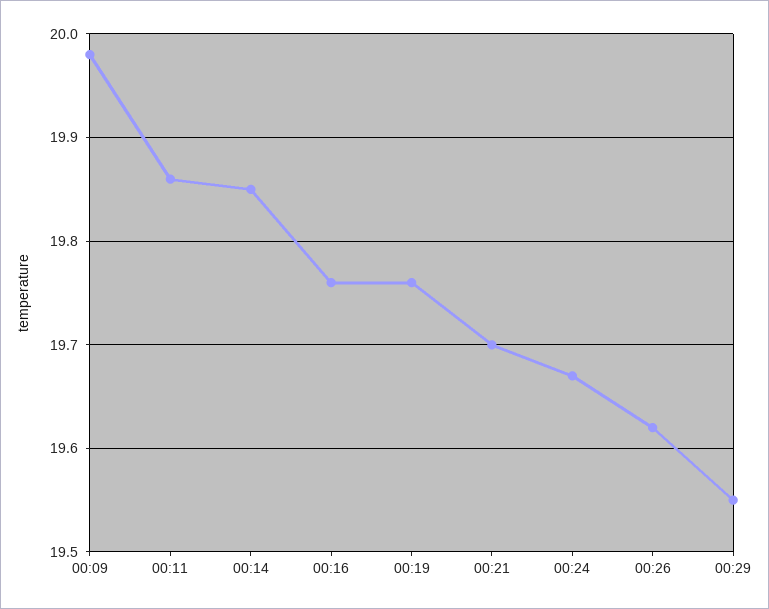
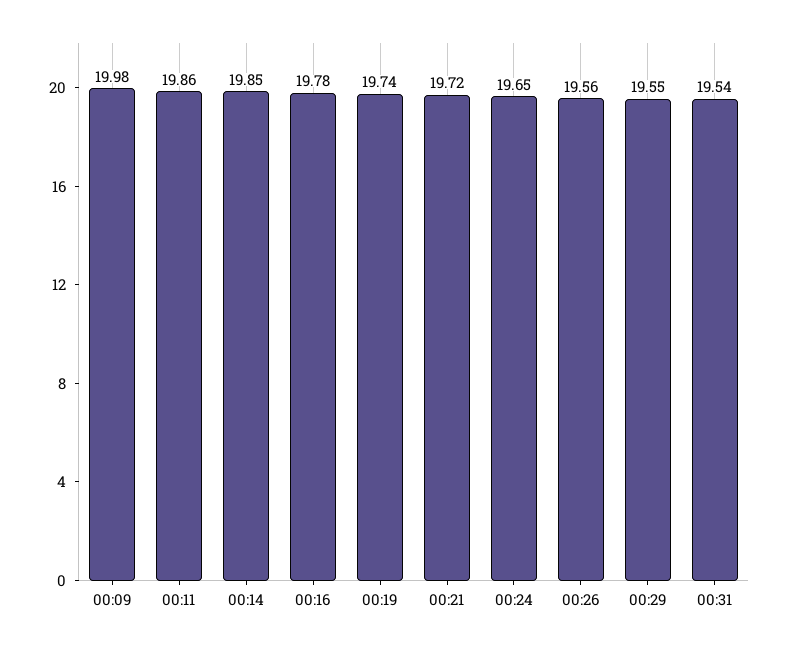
00:16: 19.76 -> 19.78
00:19: 19.76 -> 19.74
00:21: 19.7 -> 19.72
00:24: 19.67 -> 19.65
00:26: 19.62 -> 19.56
00:31: none -> 19.54

